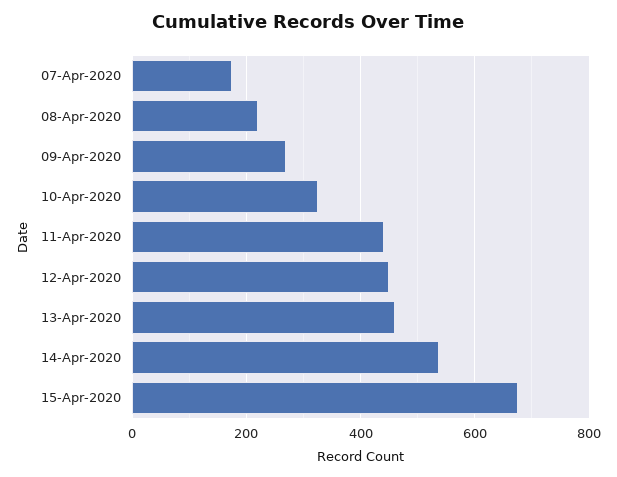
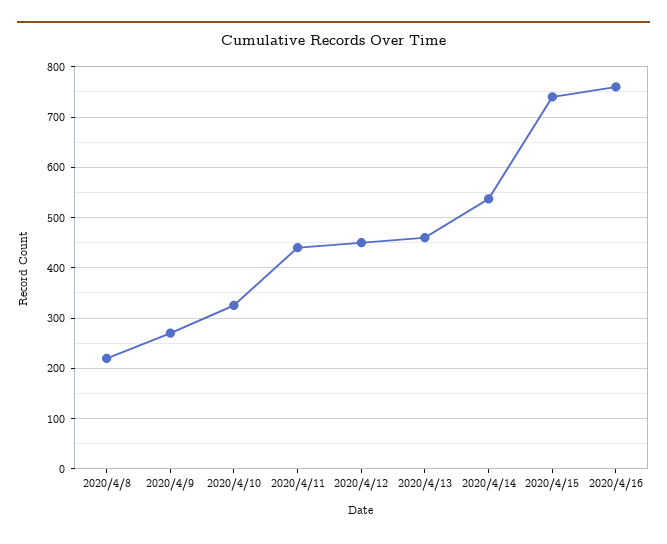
07-Apr-2020: 180 -> none
15-Apr-2020: 680 -> 740
2020/4/16: none -> 760

